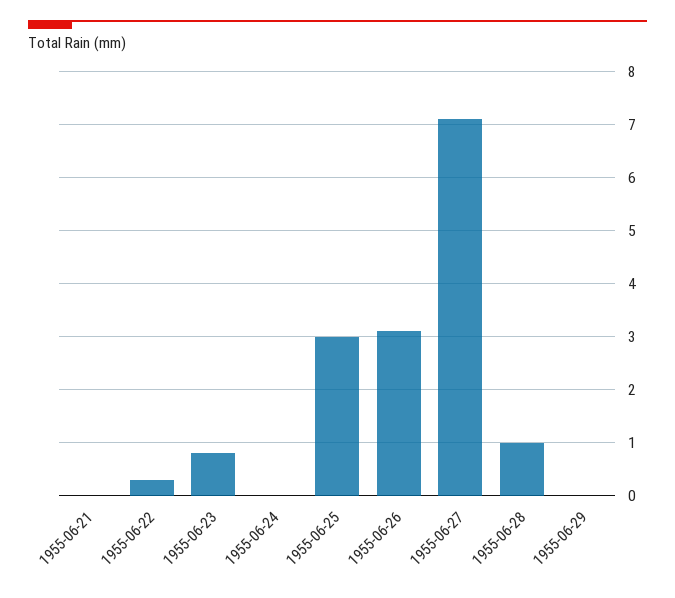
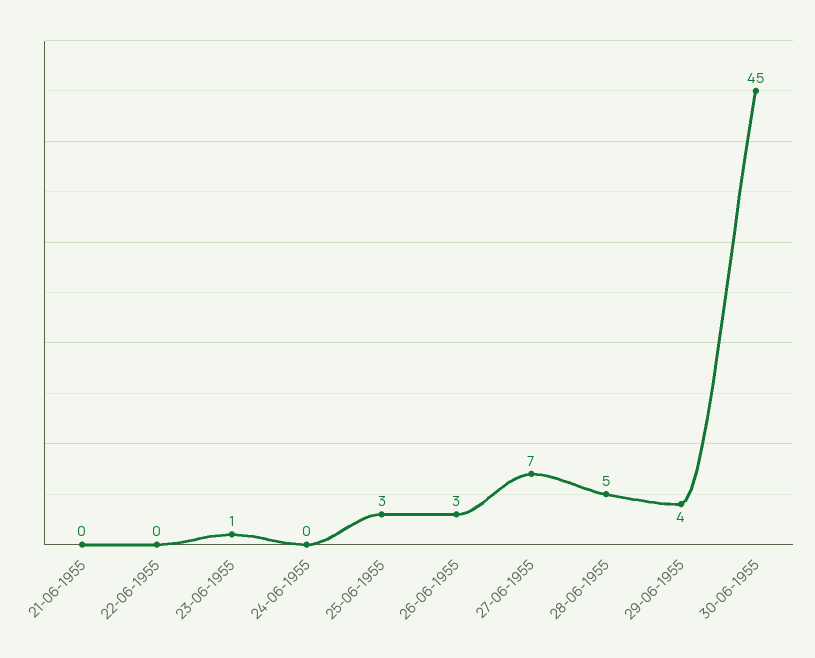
1955-06-28: 1 -> 5
1955-06-29: 0 -> 4
30-06-1955: none -> 45

